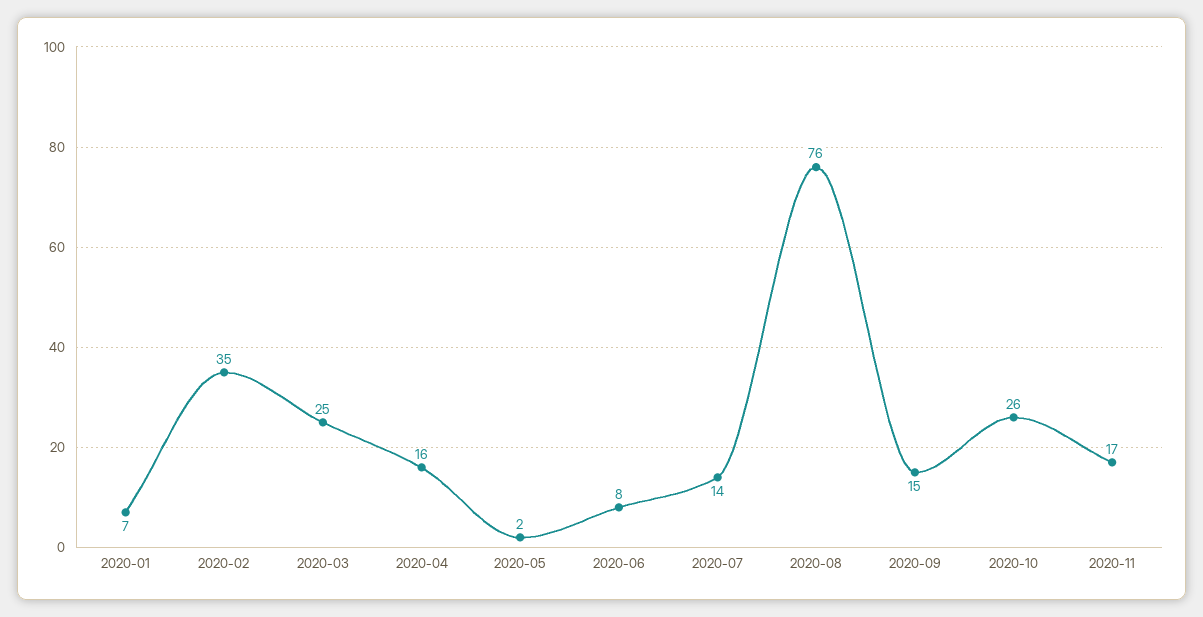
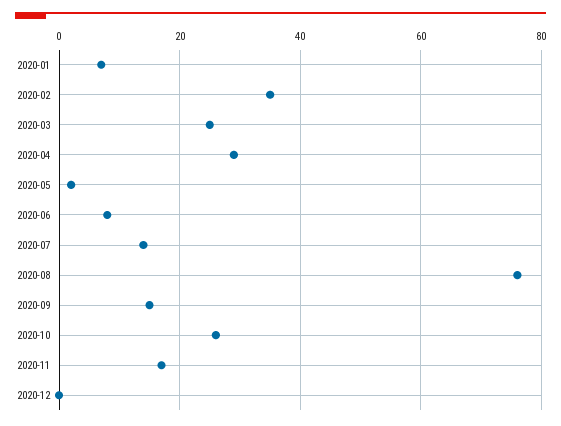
2020-04: 16 -> 30
2020-12: none -> 0

